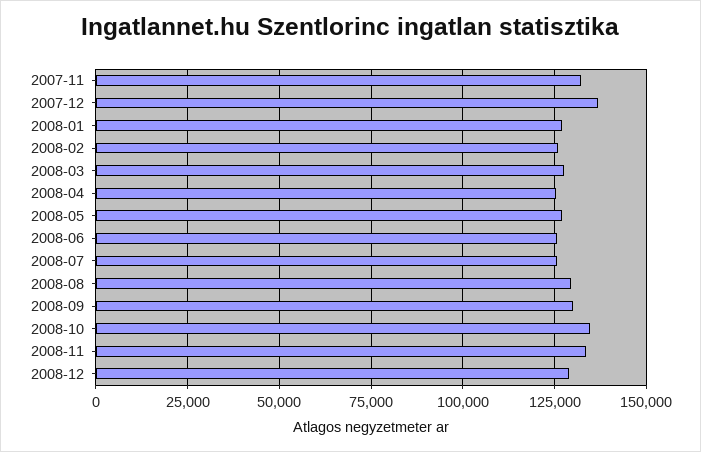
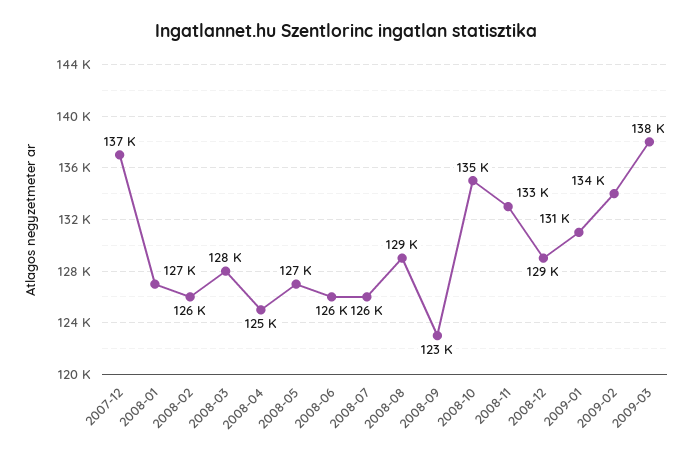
2007-11: 132500 -> none
2008-09: 130000 -> 123000
2009-01: none -> 131000
2009-02: none -> 134000
2009-03: none -> 138000

